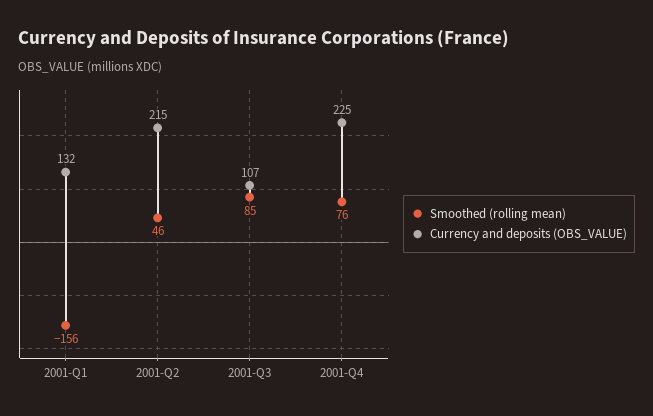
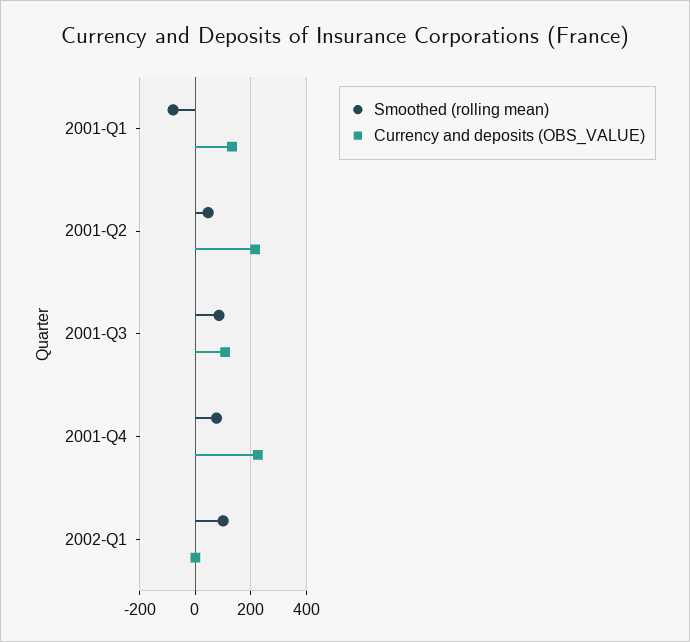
Smoothed (rolling mean), 2001-Q1: -156 -> -75
Smoothed (rolling mean), 2002-Q1: none -> 100
Currency and deposits (OBS_VALUE), 2002-Q1: none -> 0

